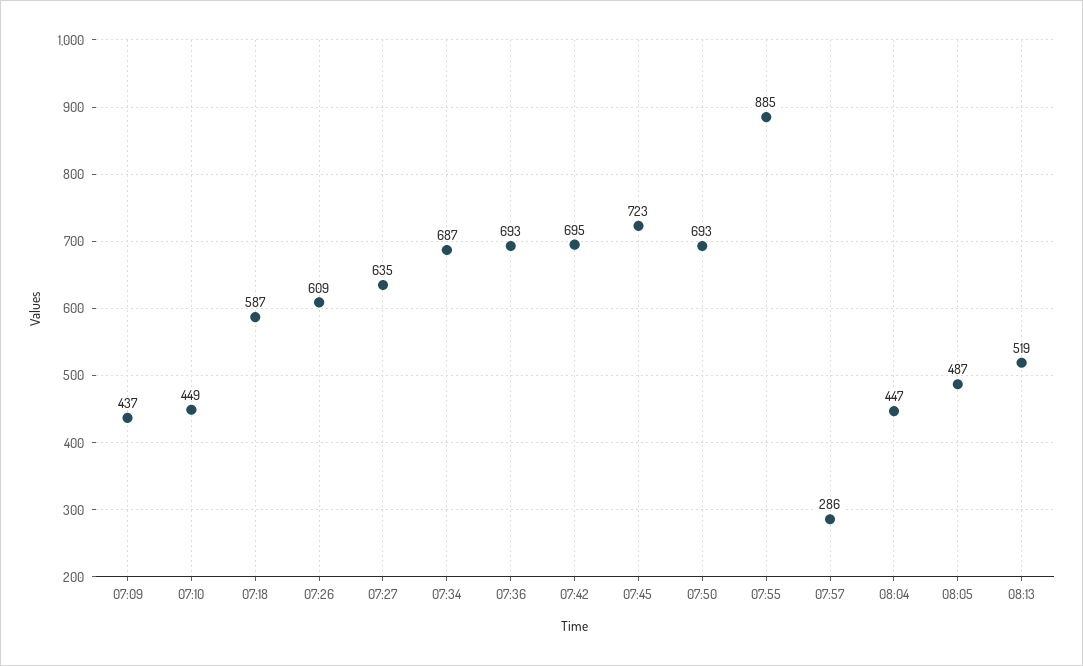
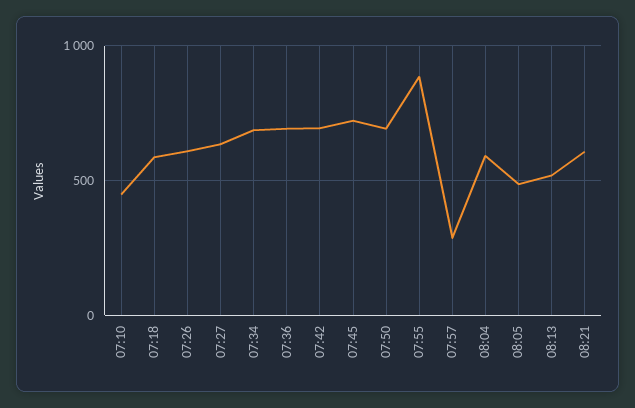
07:09: 437 -> none
08:04: 447 -> 600
08:21: none -> 600

